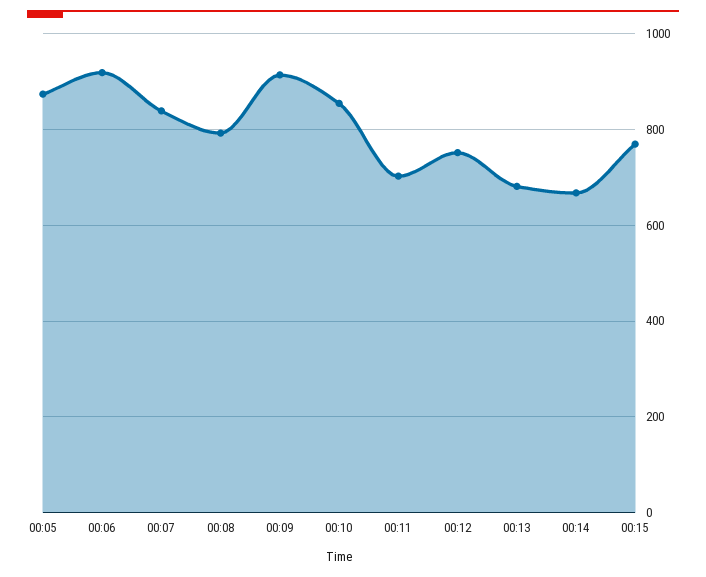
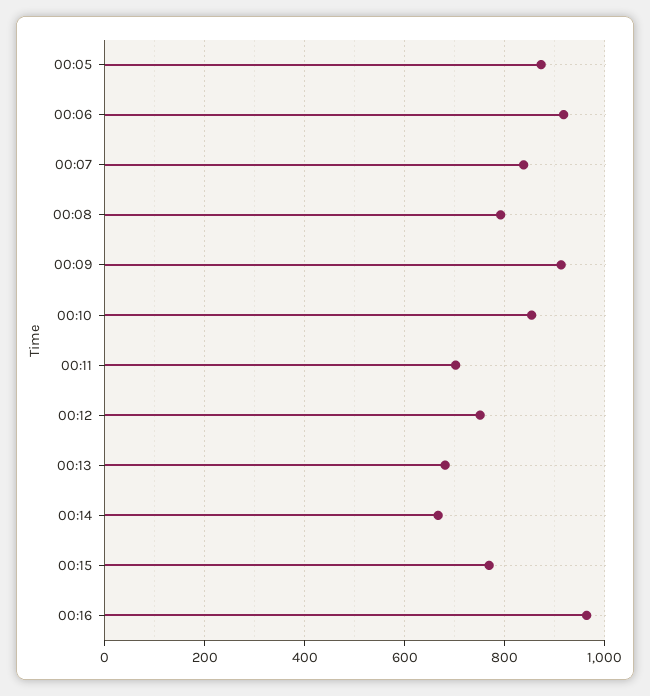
00:16: none -> 960

